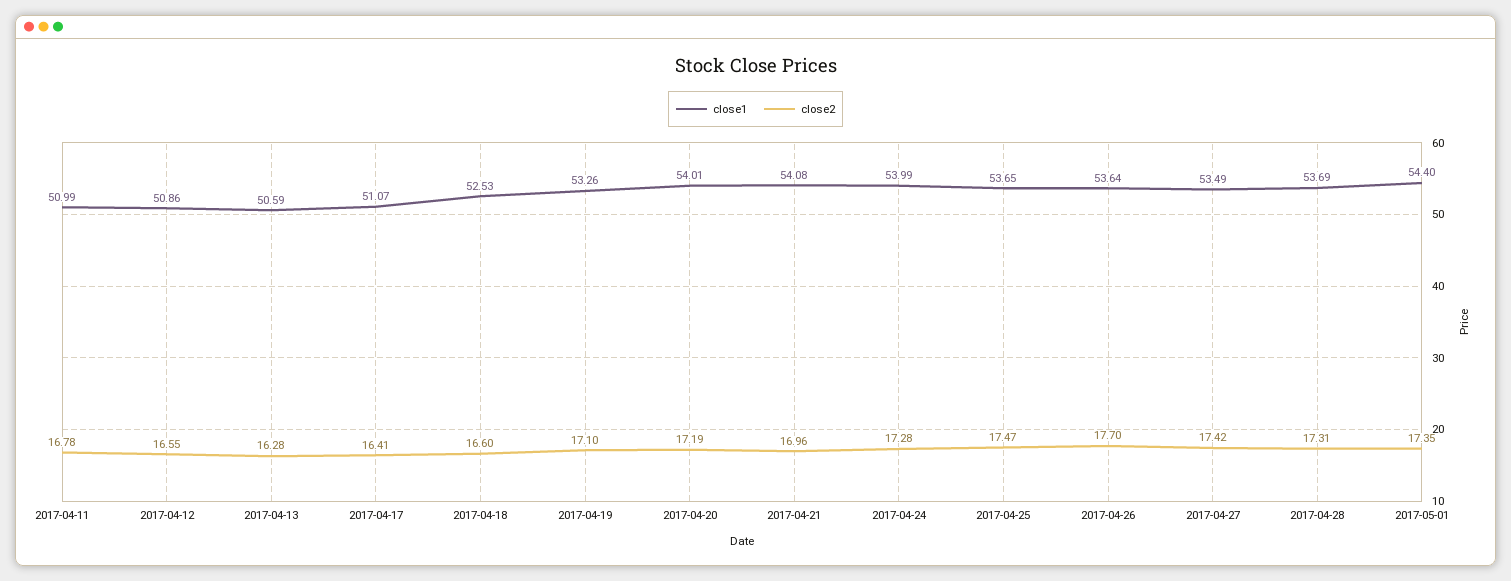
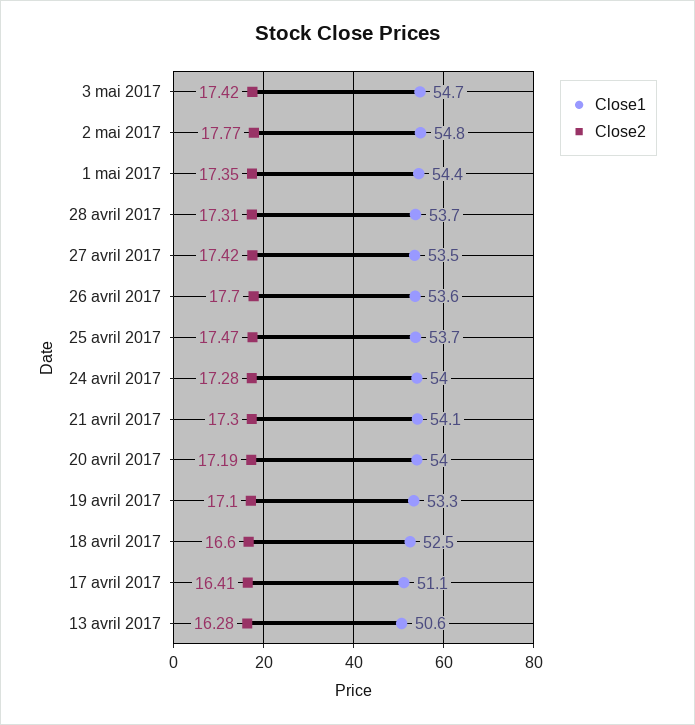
close1, 2017-04-11: 50.99 -> none
close2, 2017-04-11: 16.78 -> none
close1, 2017-04-12: 50.86 -> none
close2, 2017-04-12: 16.55 -> none
close2, 2017-04-21: 16.96 -> 17.3
close1, 3 mai 2017: none -> 54.7
close2, 3 mai 2017: none -> 17.42
close1, 2 mai 2017: none -> 54.8
close2, 2 mai 2017: none -> 17.77

